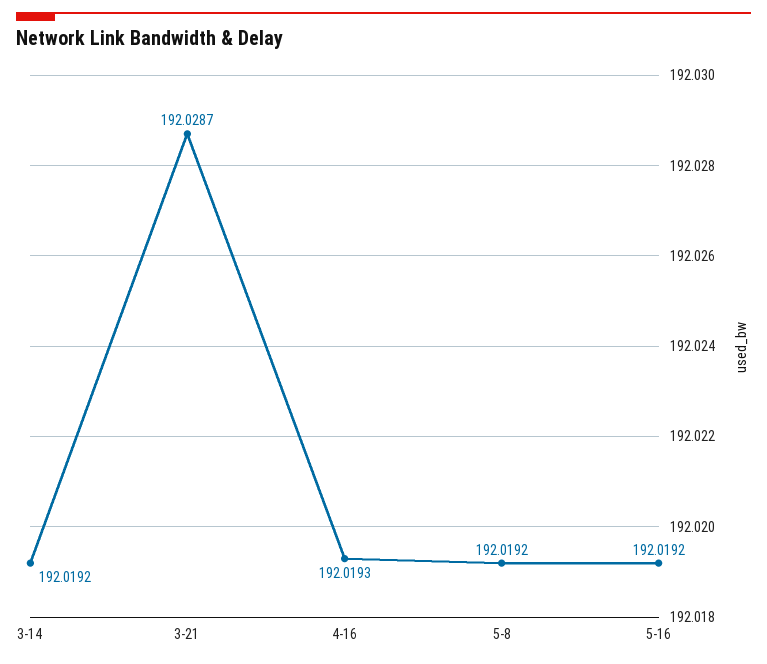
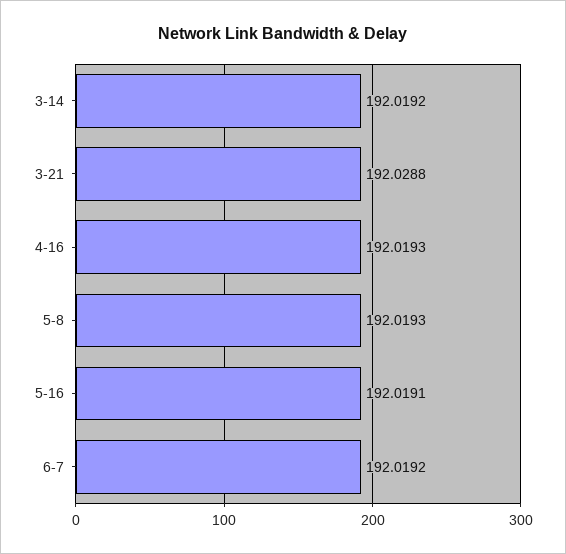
3-21: 192.0287 -> 192.0288
5-8: 192.0192 -> 192.0193
5-16: 192.0192 -> 192.0191
6-7: none -> 192.0192

